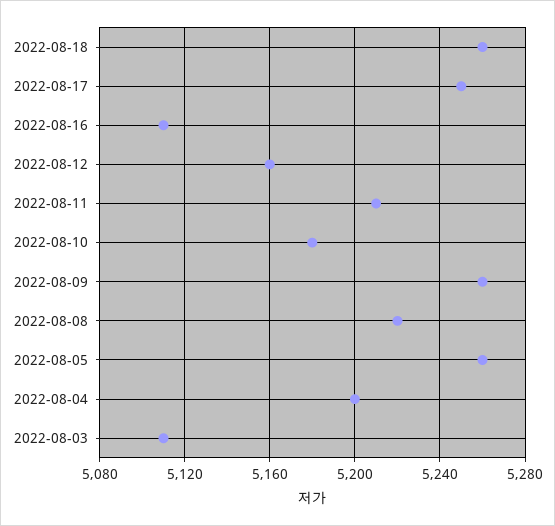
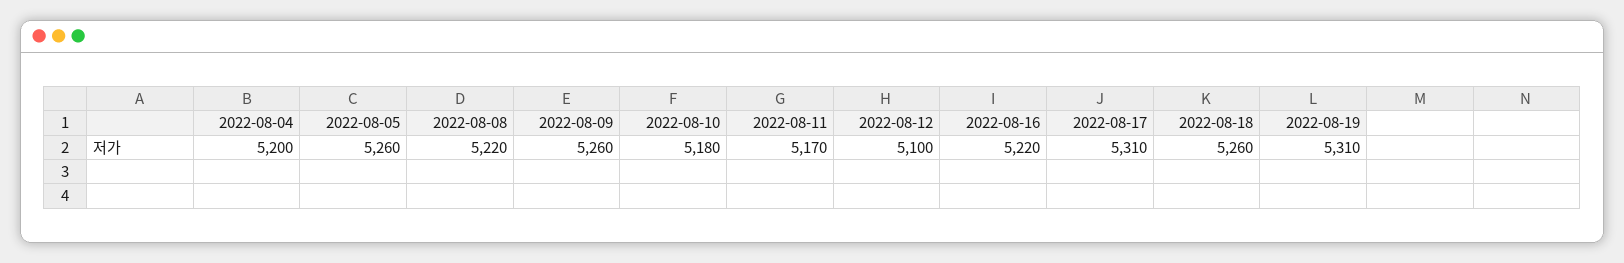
2022-08-17: 5250 -> 5310
2022-08-16: 5110 -> 5220
2022-08-12: 5160 -> 5100
2022-08-11: 5210 -> 5170
2022-08-03: 5110 -> none
2022-08-19: none -> 5310

